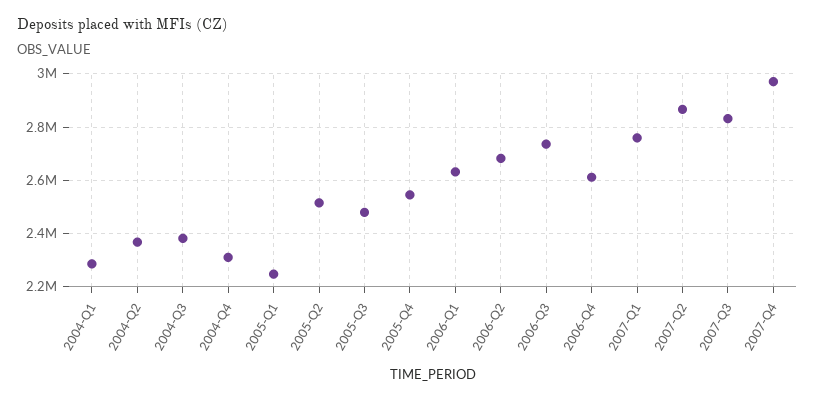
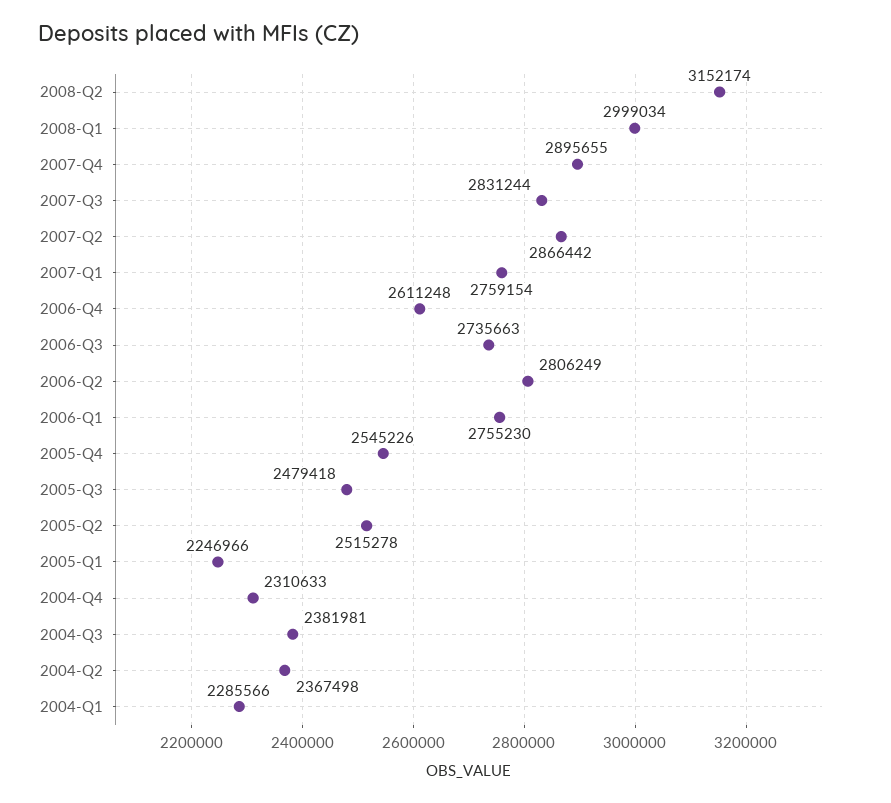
2006-Q1: 2625000 -> 2755230
2006-Q2: 2675000 -> 2806249
2007-Q4: 2975000 -> 2895655
2008-Q2: none -> 3152174
2008-Q1: none -> 2999034

